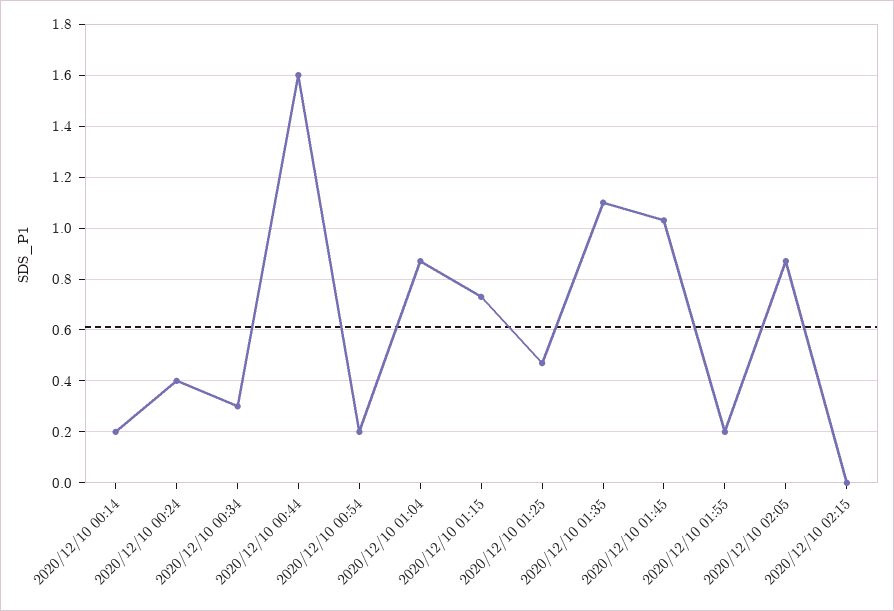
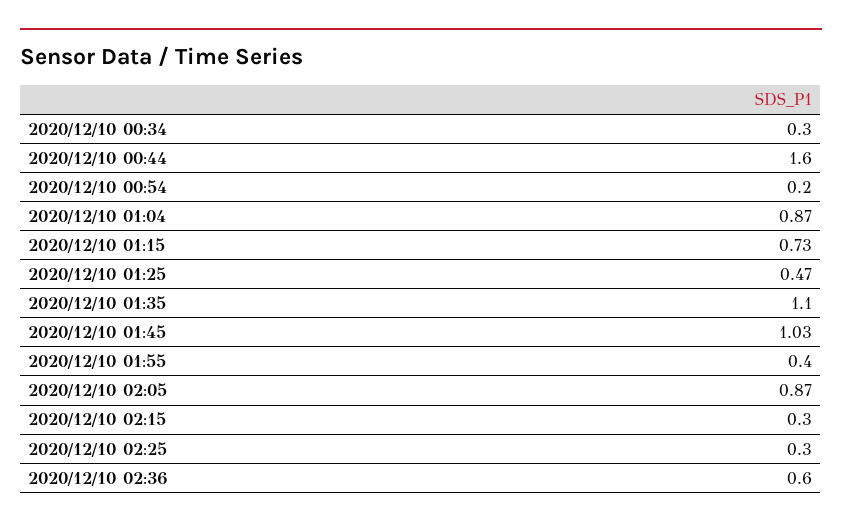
2020/12/10 00:14: 0.2 -> none
2020/12/10 00:24: 0.4 -> none
2020/12/10 01:55: 0.2 -> 0.4
2020/12/10 02:15: 0 -> 0.3
2020/12/10 02:25: none -> 0.3
2020/12/10 02:36: none -> 0.6

